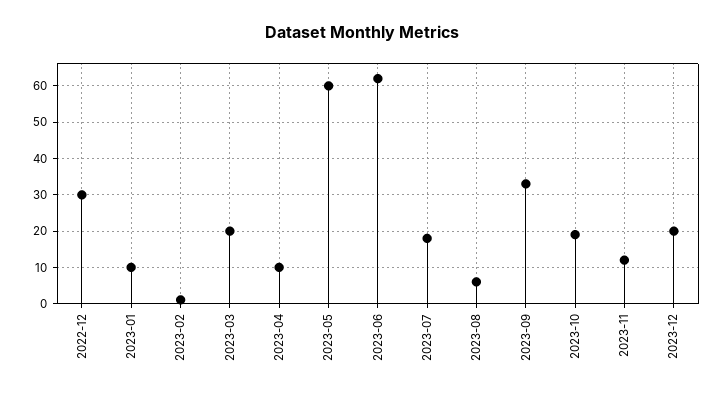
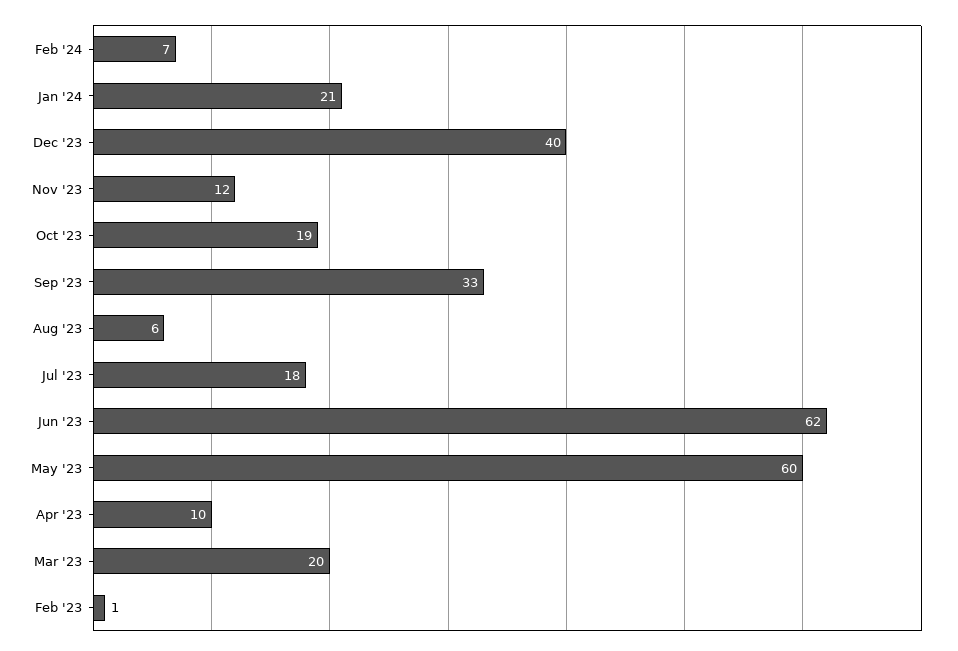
2022-12: 30 -> none
2023-01: 10 -> none
2023-12: 20 -> 40
Feb '24: none -> 7
Jan '24: none -> 21

